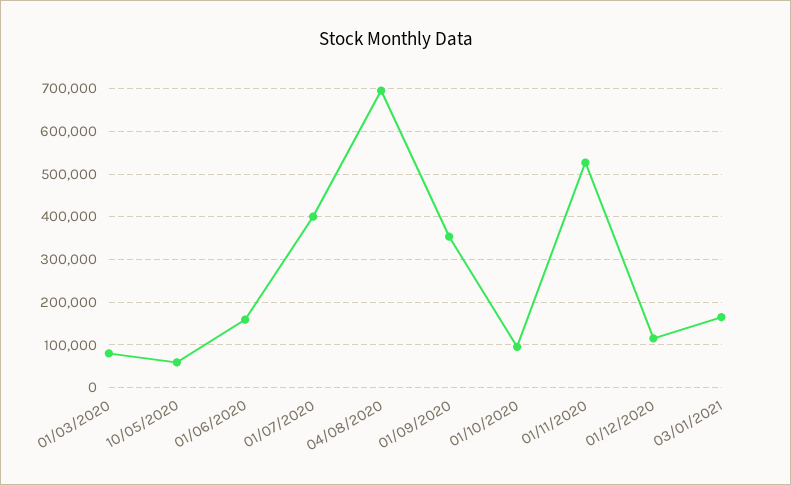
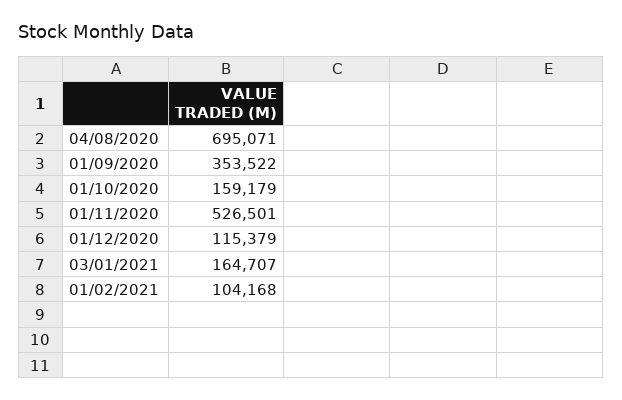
01/03/2020: 80000 -> none
10/05/2020: 60000 -> none
01/06/2020: 160000 -> none
01/07/2020: 400000 -> none
01/10/2020: 100000 -> 159179
01/02/2021: none -> 104168

